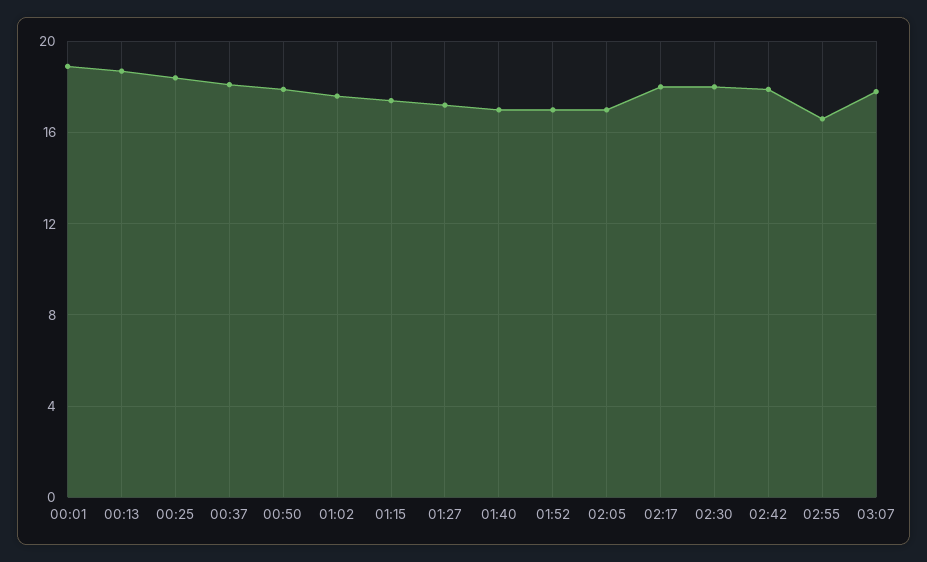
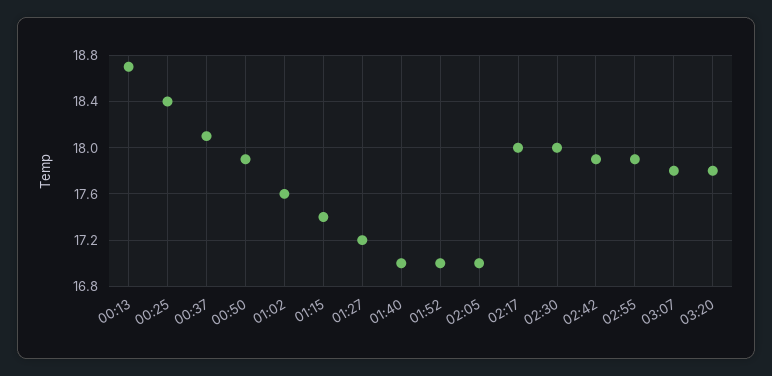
00:01: 19 -> none
02:55: 16.5 -> 17.9
03:20: none -> 17.8

